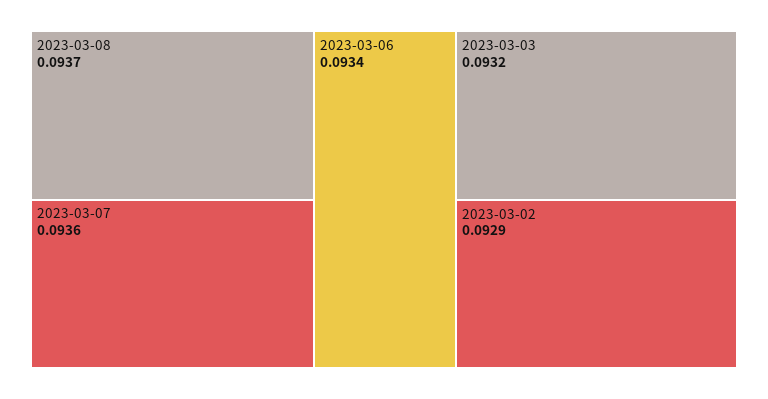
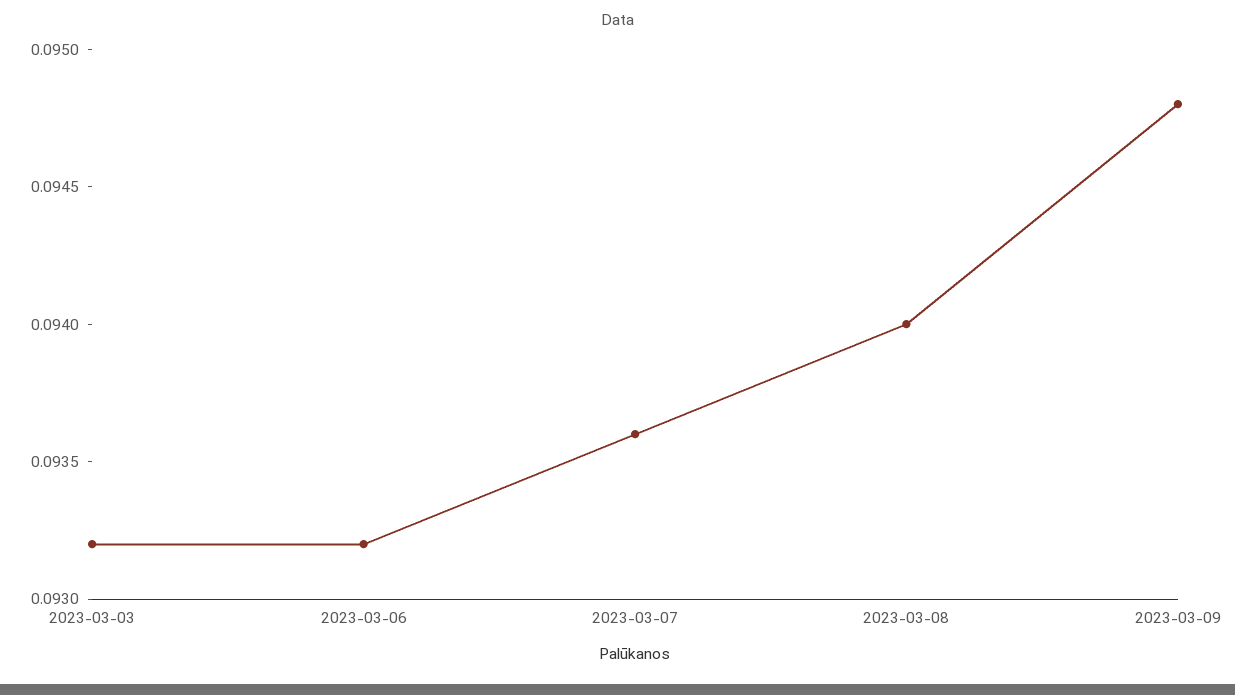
2023-03-08: 0.0937 -> 0.094
2023-03-06: 0.0934 -> 0.0932
2023-03-02: 0.0929 -> none
2023-03-09: none -> 0.0948

